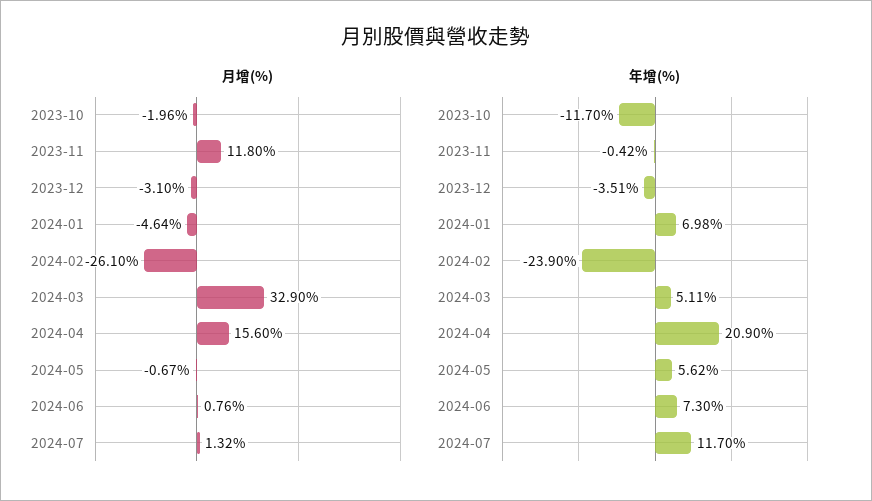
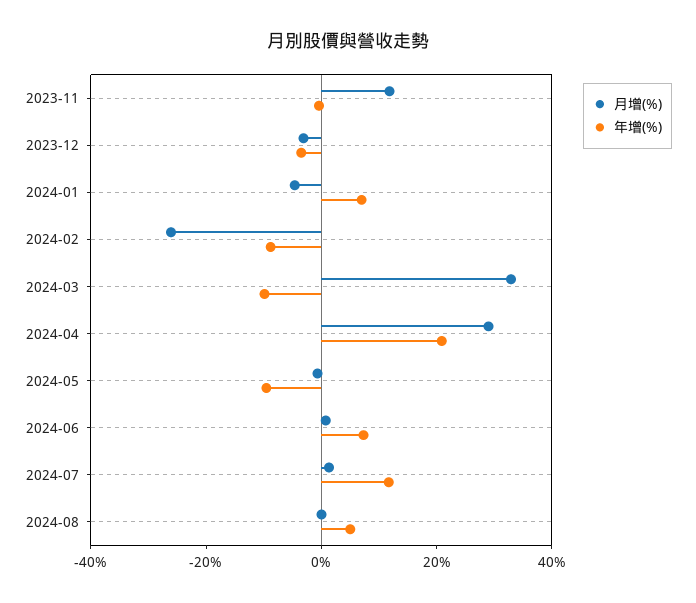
月增(%), 2023-10: -1.96 -> none
月增(%), 2024-04: 15.6 -> 30
年增(%), 2023-10: -11.7 -> none
年增(%), 2024-02: -23.9 -> -10
年增(%), 2024-03: 5.11 -> -10
年增(%), 2024-05: 5.62 -> -10
月增(%), 2024-08: none -> 0
年增(%), 2024-08: none -> 5

